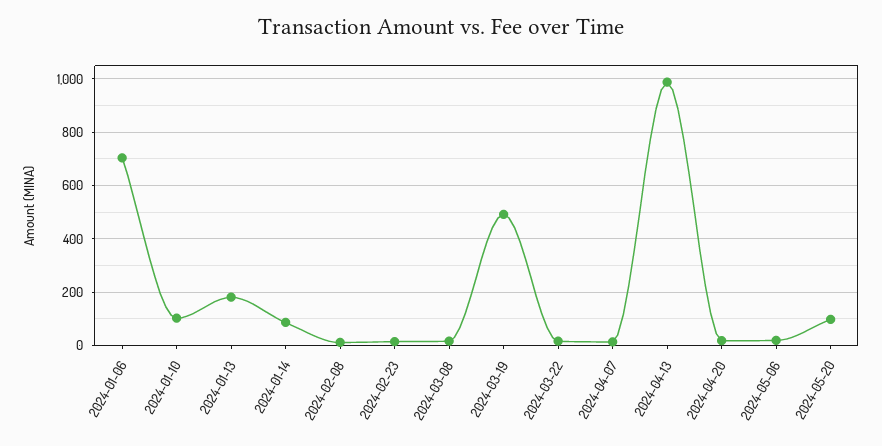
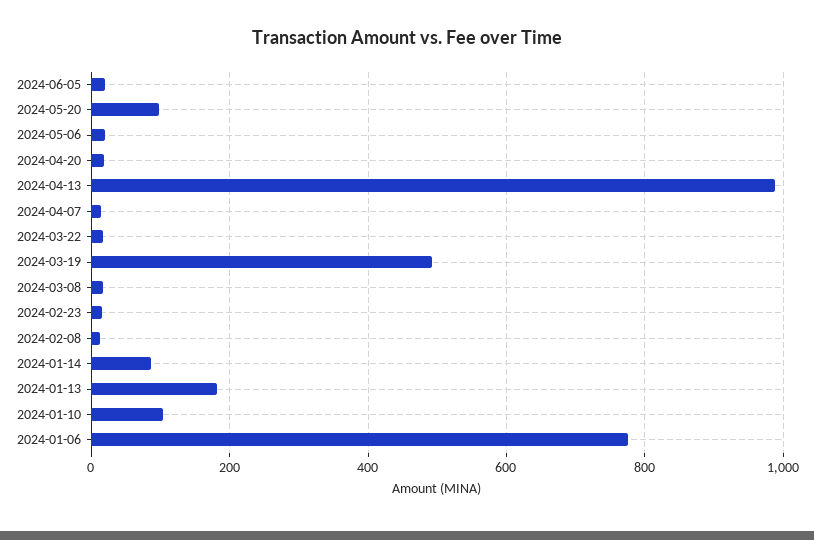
2024-01-06: 700 -> 780
2024-06-05: none -> 20

